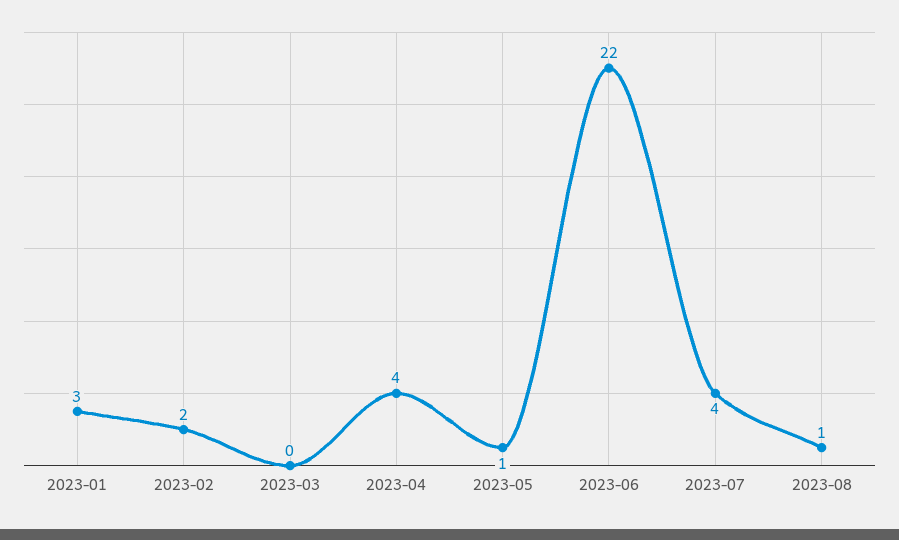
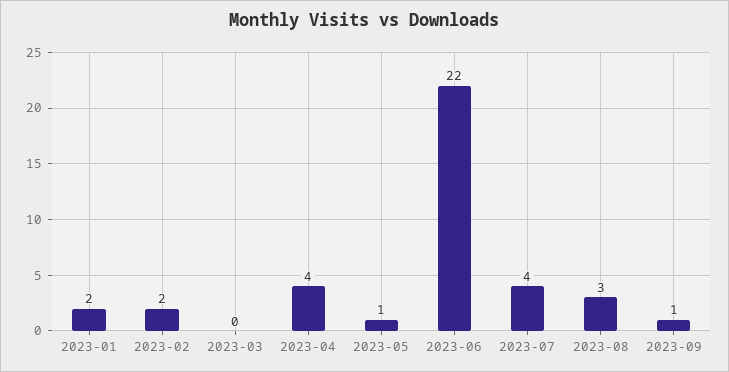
2023-01: 3 -> 2
2023-08: 1 -> 3
2023-09: none -> 1

